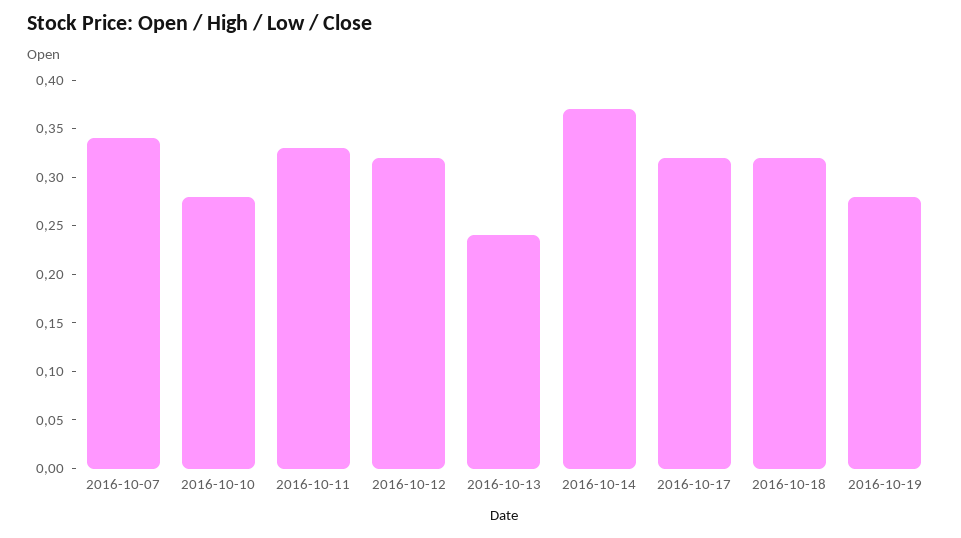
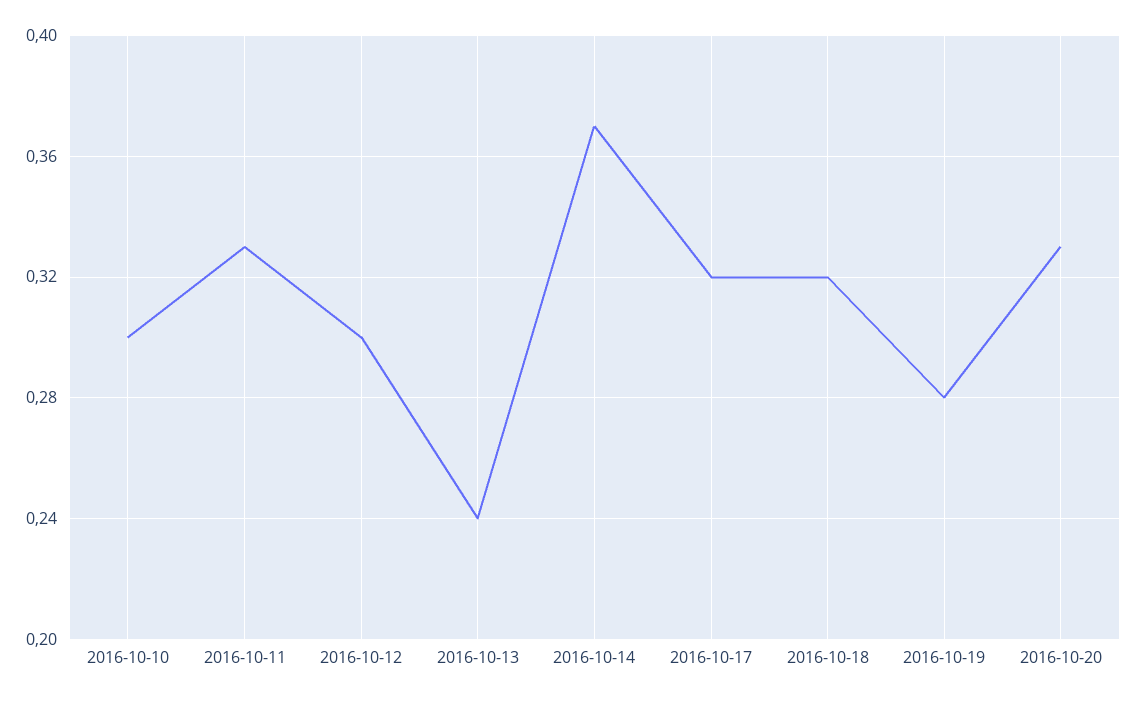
2016-10-07: 0.34 -> none
2016-10-10: 0.28 -> 0.3
2016-10-12: 0.32 -> 0.3
2016-10-20: none -> 0.33

